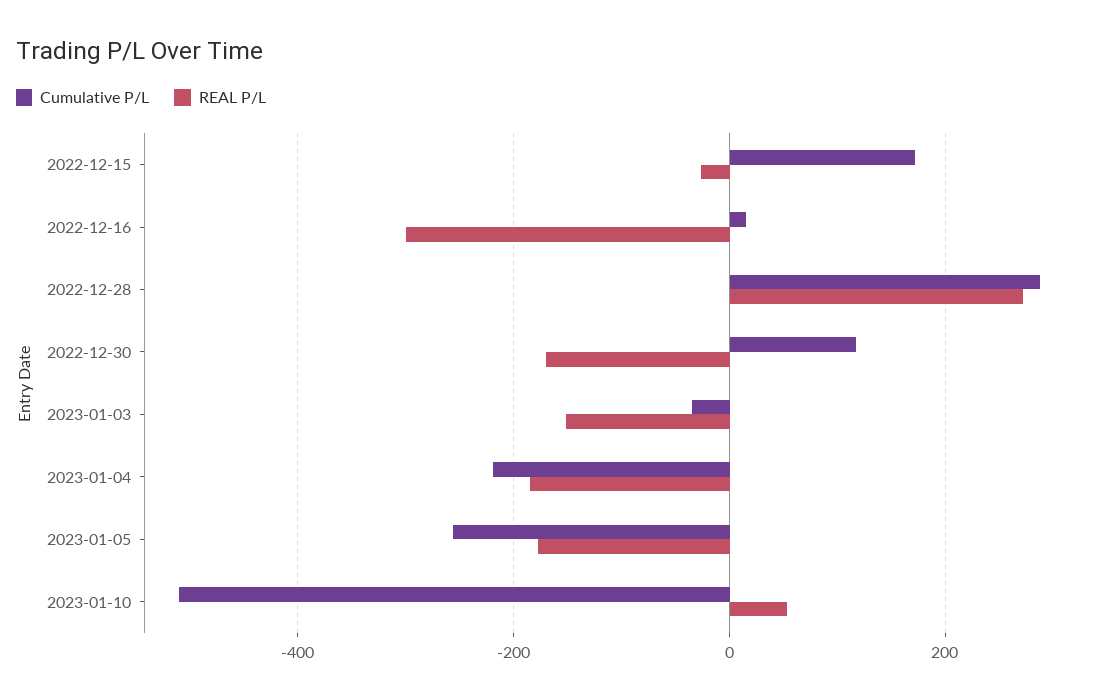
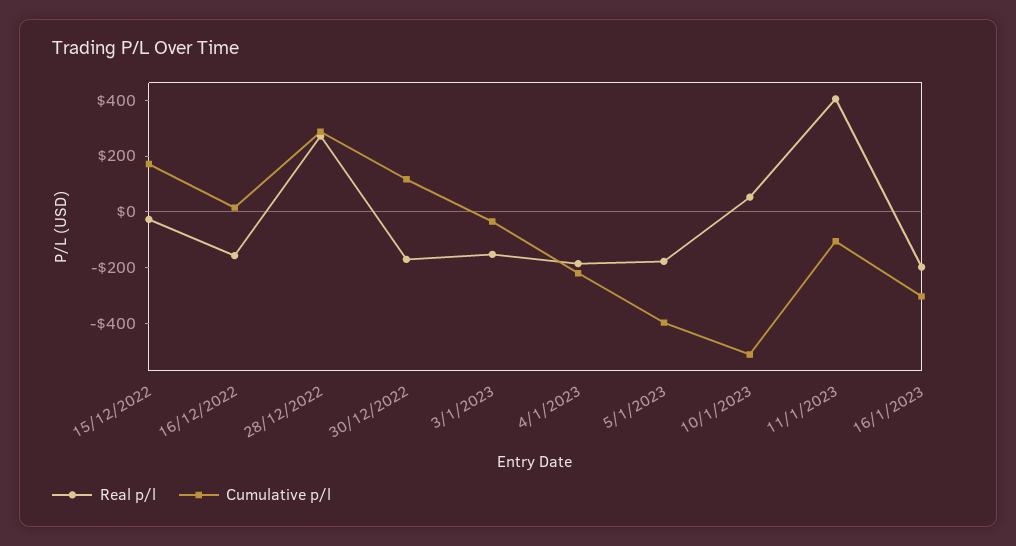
REAL P/L, 2022-12-16: -300 -> -150
Cumulative P/L, 2023-01-05: -260 -> -400
REAL P/L, 11/1/2023: none -> 400
Cumulative P/L, 11/1/2023: none -> -100
REAL P/L, 16/1/2023: none -> -200
Cumulative P/L, 16/1/2023: none -> -300

